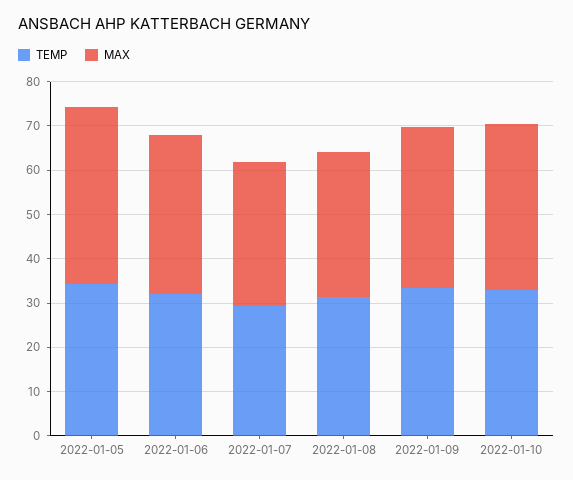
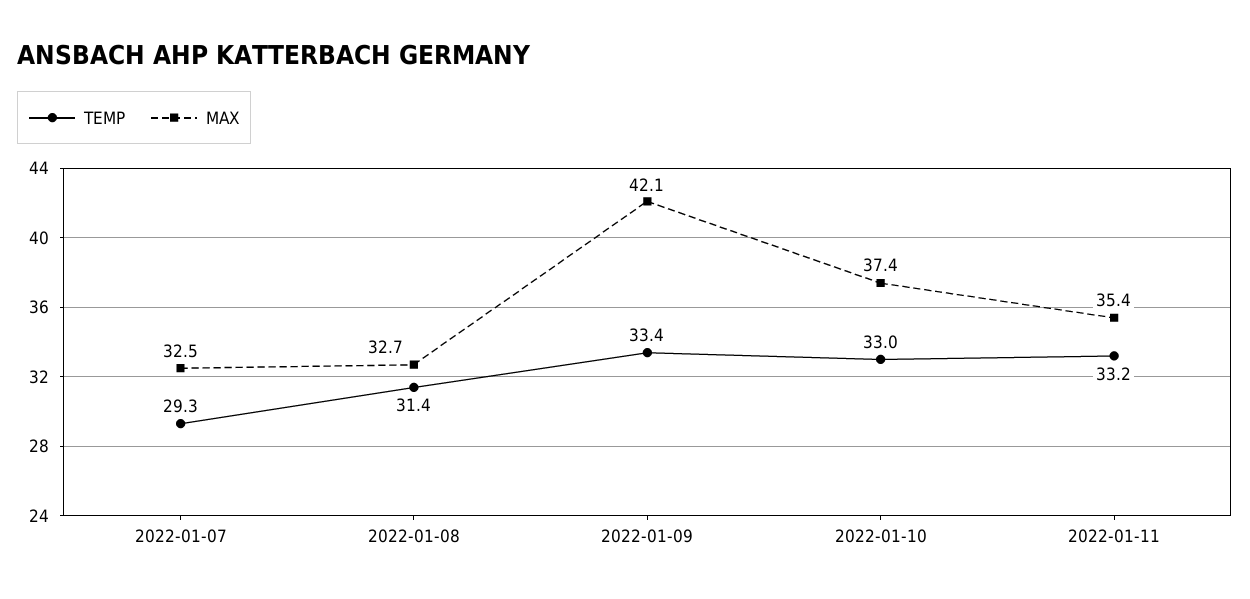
TEMP, 2022-01-05: 34 -> none
MAX, 2022-01-05: 40 -> none
TEMP, 2022-01-06: 32 -> none
MAX, 2022-01-06: 36 -> none
MAX, 2022-01-09: 36 -> 42.1
TEMP, 2022-01-11: none -> 33.2
MAX, 2022-01-11: none -> 35.4

